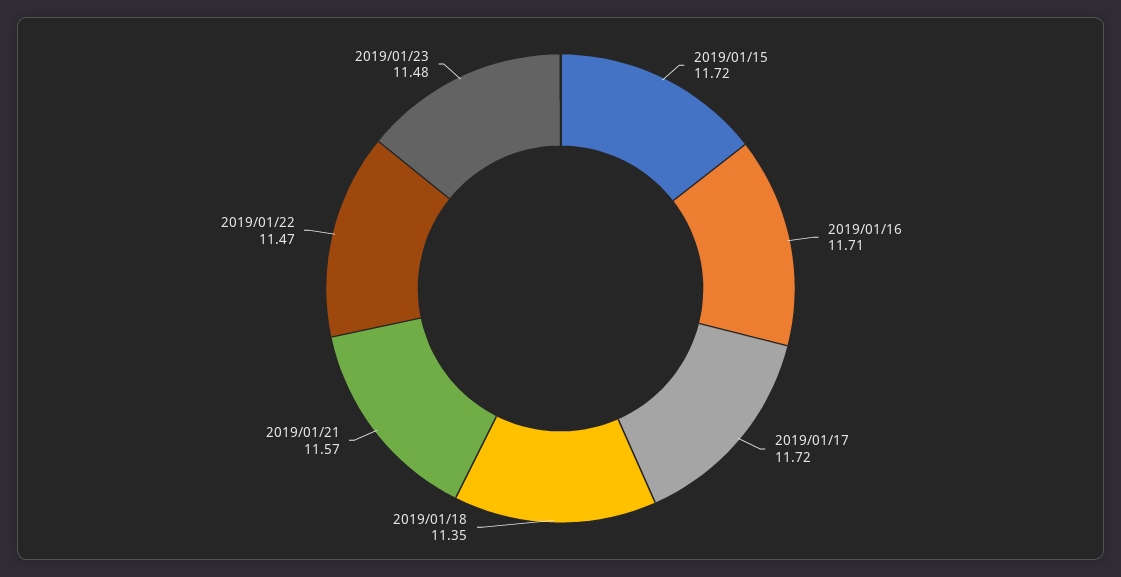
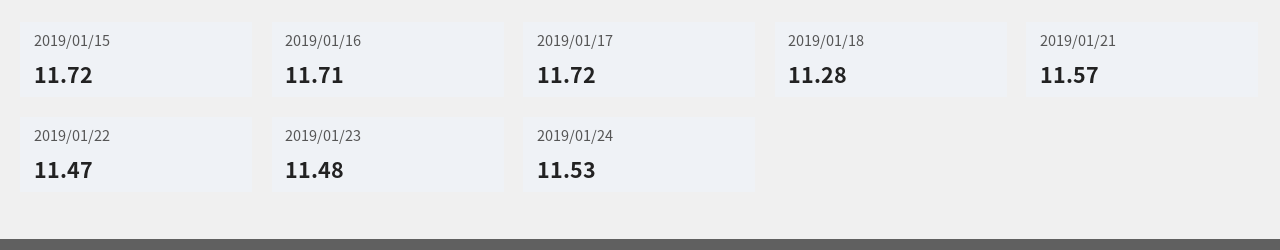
2019/01/18: 11.35 -> 11.28
2019/01/24: none -> 11.53

